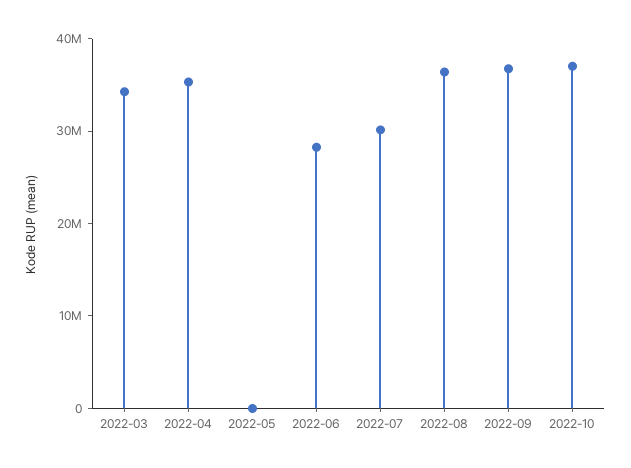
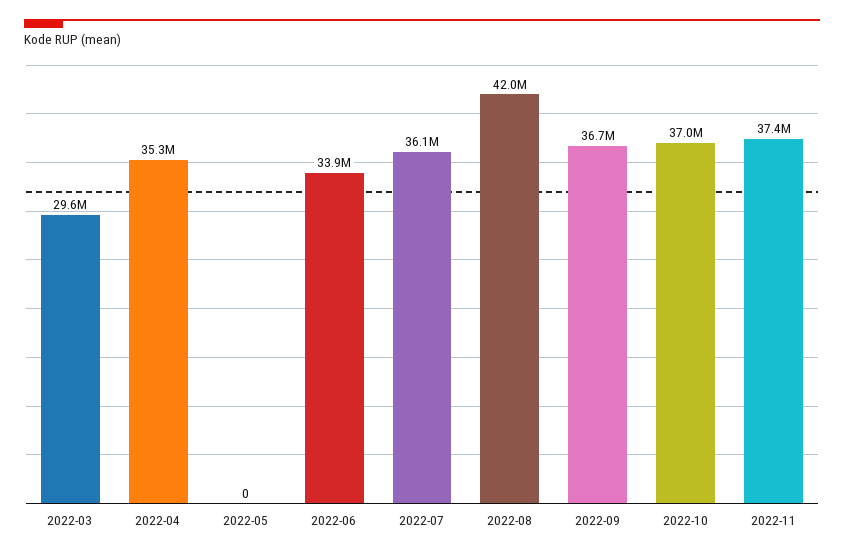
2022-03: 34000000 -> 29600000
2022-06: 28000000 -> 33900000
2022-07: 30000000 -> 36100000
2022-08: 36000000 -> 42000000
2022-11: none -> 37400000

